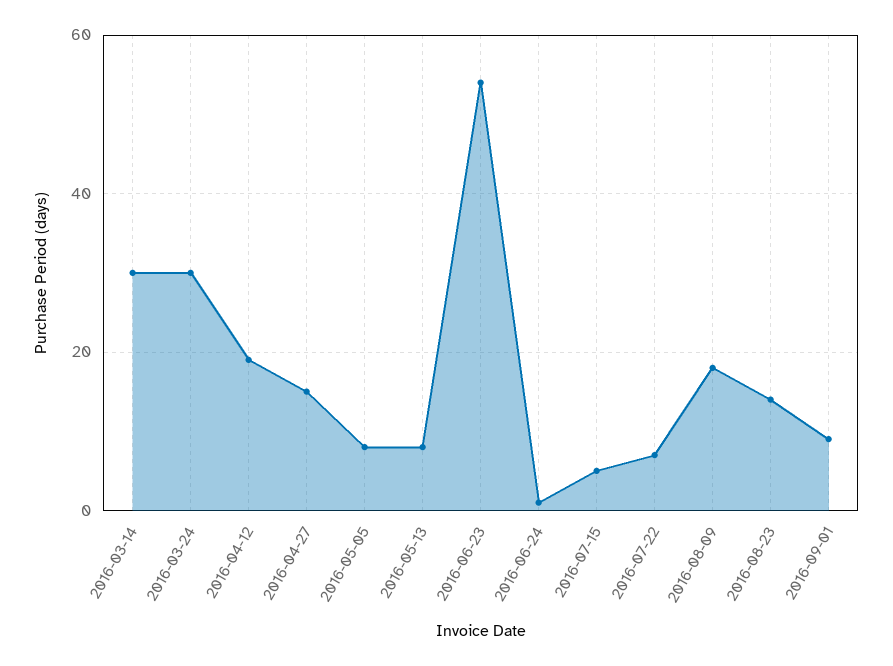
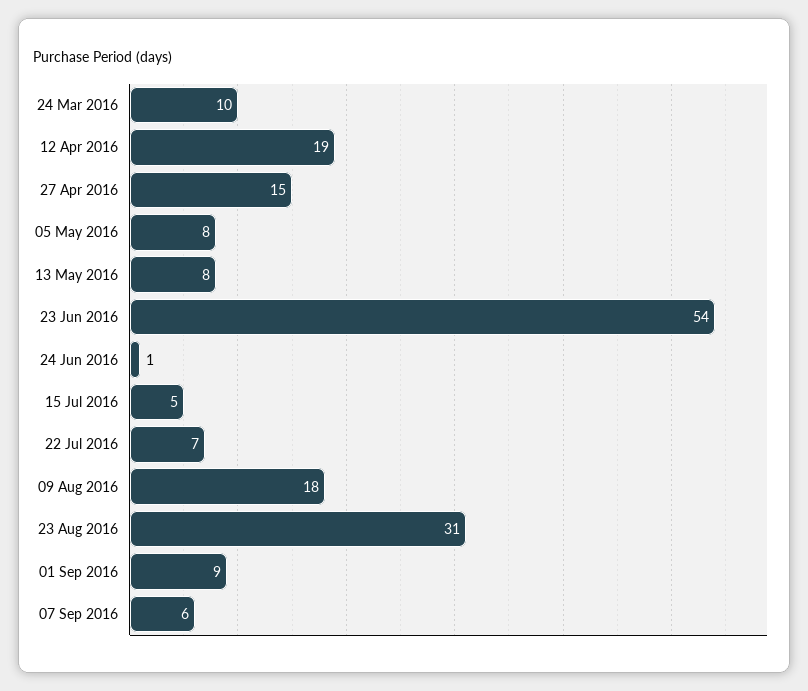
2016-03-14: 30 -> none
2016-03-24: 30 -> 10
2016-08-23: 15 -> 31
07 Sep 2016: none -> 6

